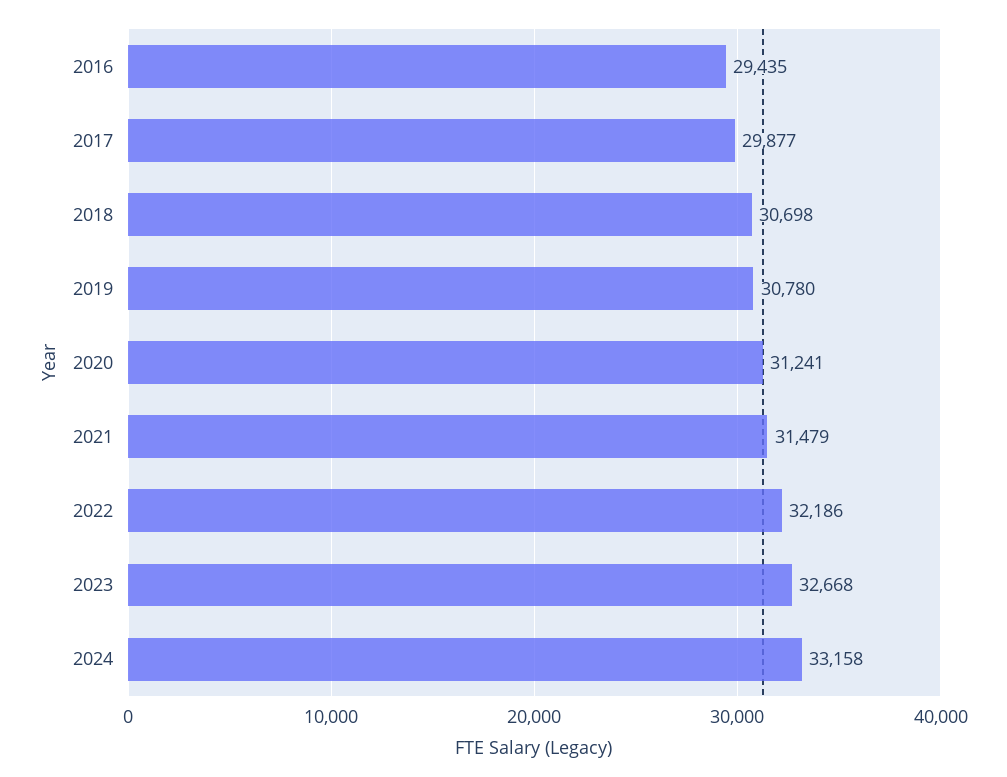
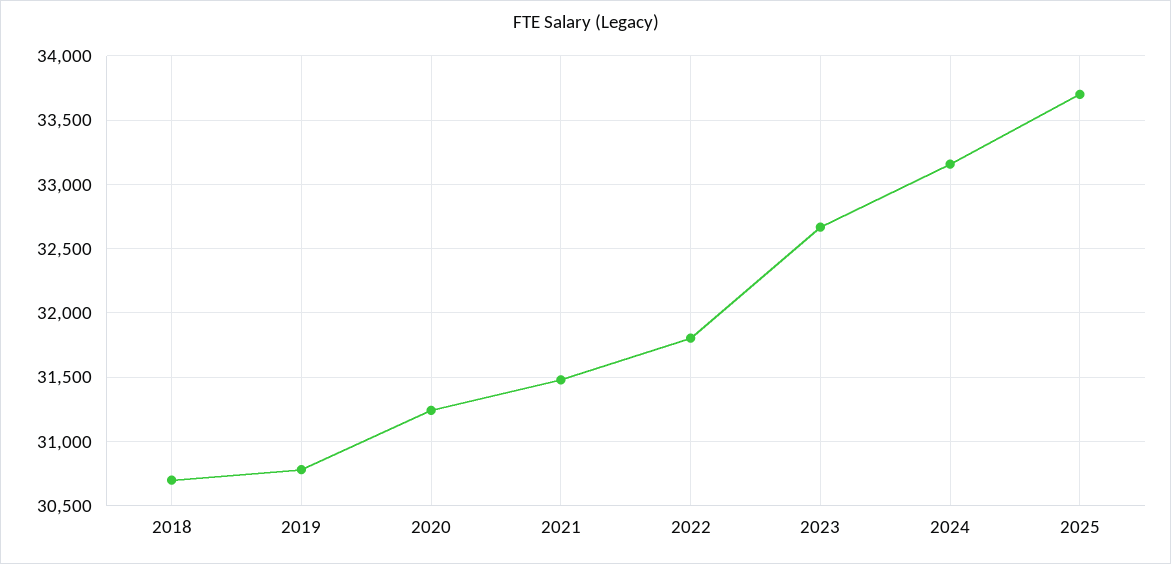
2016: 29435 -> none
2017: 29877 -> none
2022: 32186 -> 31800
2025: none -> 33700

